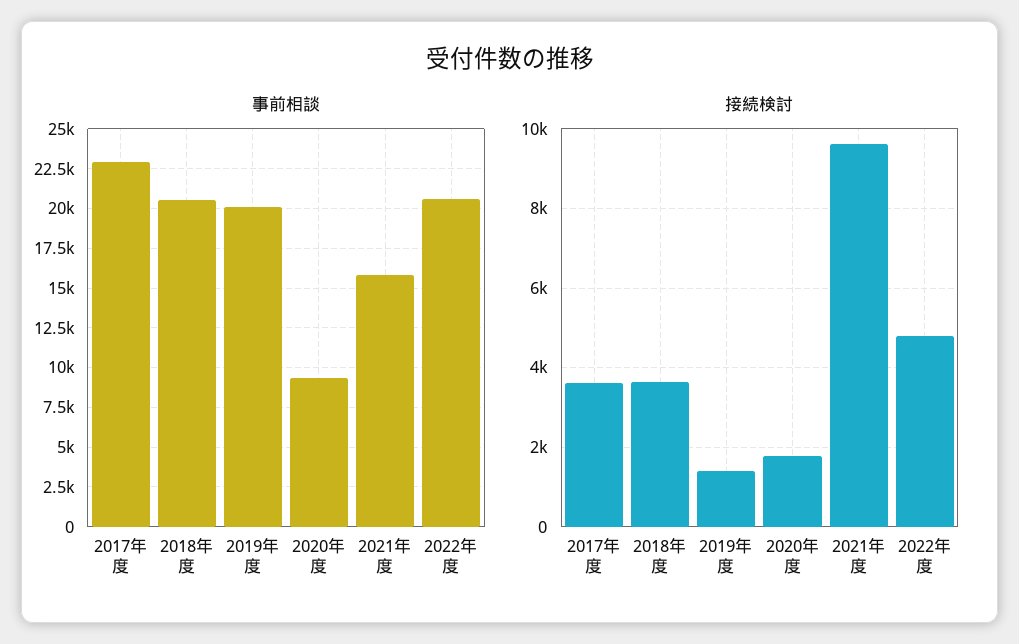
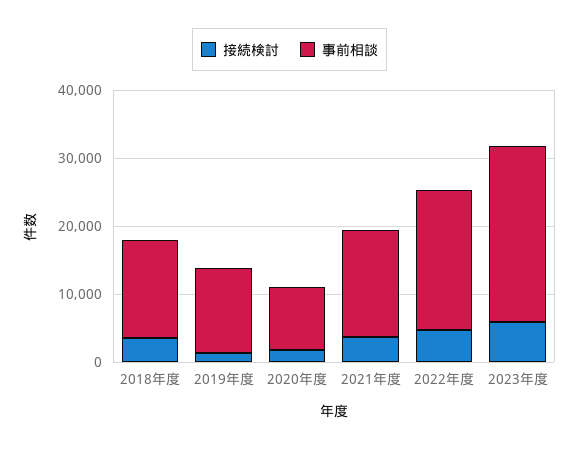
事前相談, 2017年度: 23000 -> none
事前相談, 2018年度: 20500 -> 14000
事前相談, 2019年度: 20000 -> 12000
接続検討, 2017年度: 3600 -> none
接続検討, 2021年度: 9600 -> 4000
接続検討, 2023年度: none -> 6000
事前相談, 2023年度: none -> 26000

